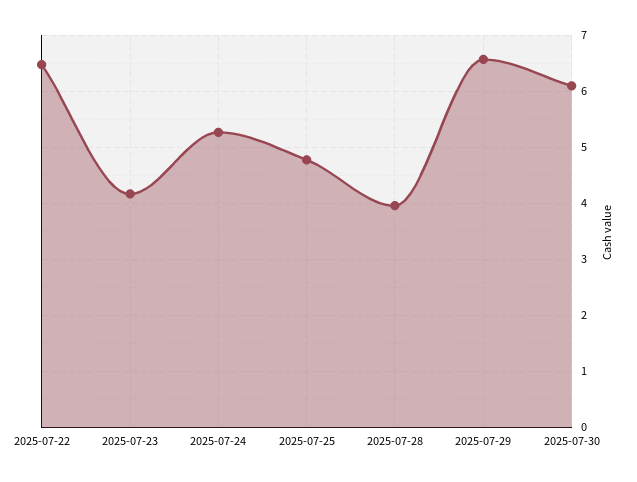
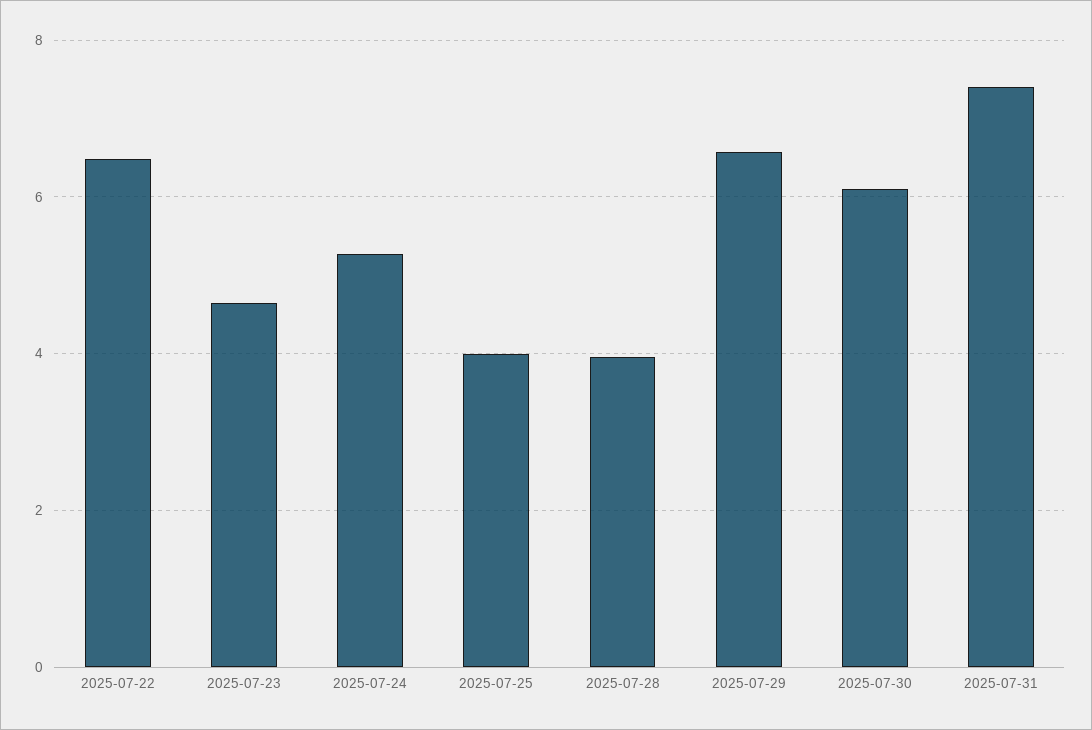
2025-07-23: 4.2 -> 4.6
2025-07-25: 4.8 -> 4
2025-07-31: none -> 7.4

